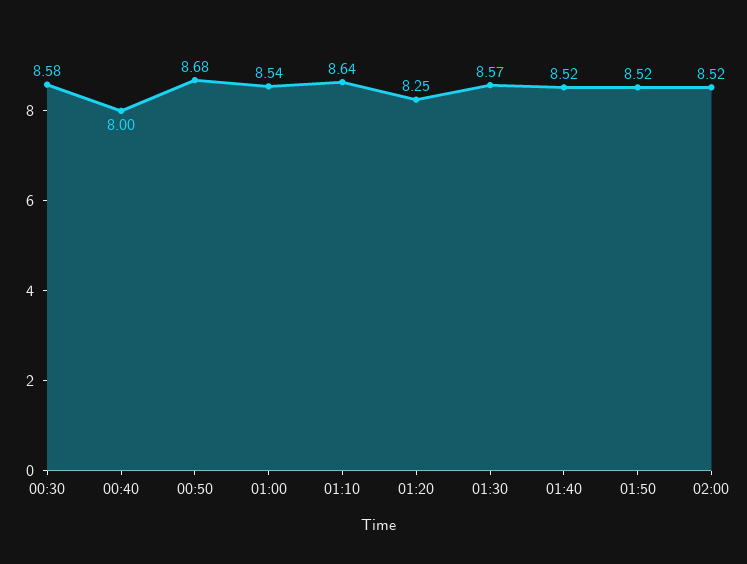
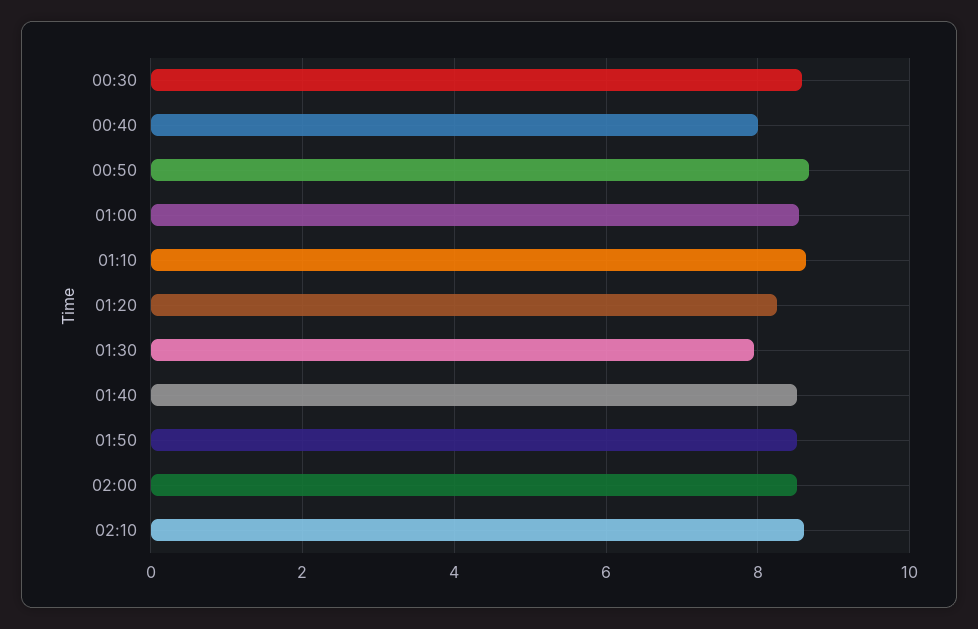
01:30: 8.57 -> 8
02:10: none -> 8.6

